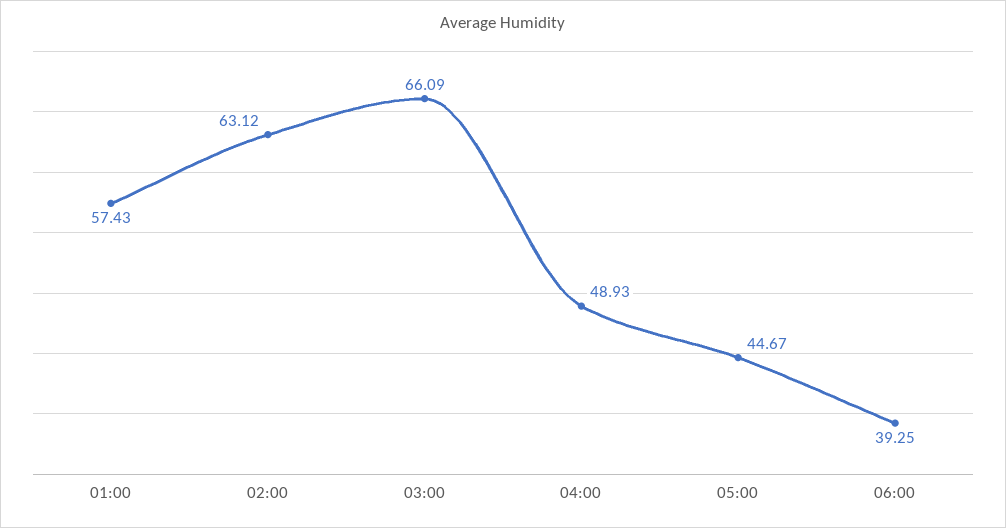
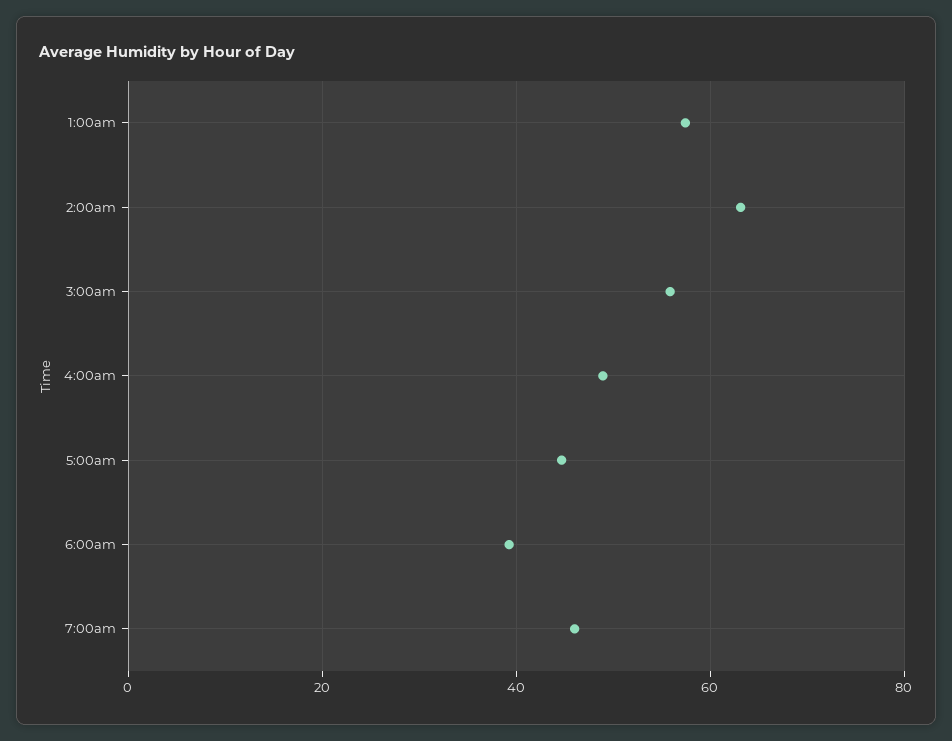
03:00: 66.09 -> 56
7:00am: none -> 46

